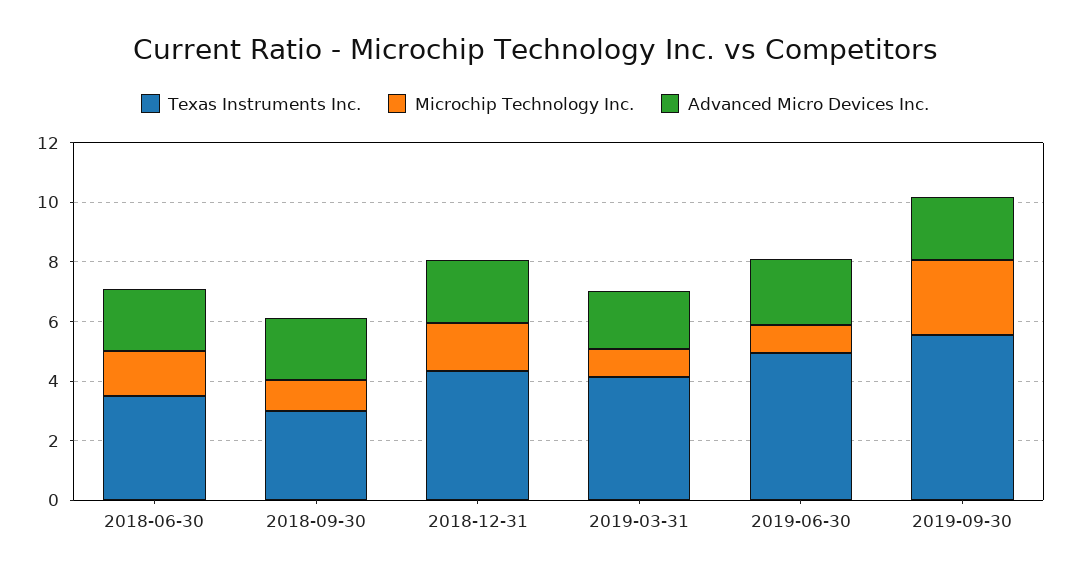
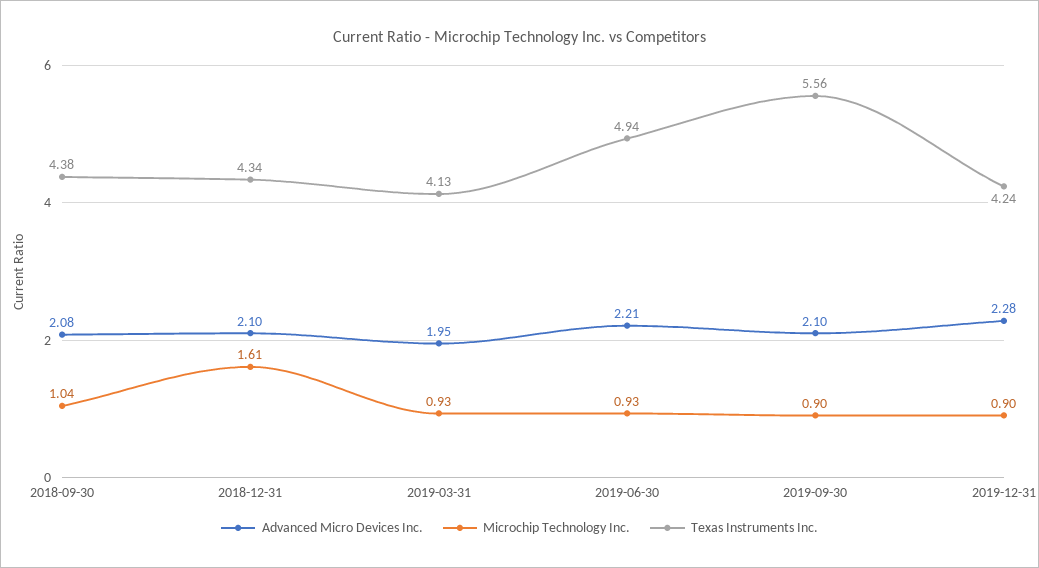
Texas Instruments Inc., 2018-06-30: 3.5 -> none
Microchip Technology Inc., 2018-06-30: 1.5 -> none
Advanced Micro Devices Inc., 2018-06-30: 2 -> none
Texas Instruments Inc., 2018-09-30: 3 -> 4.38
Microchip Technology Inc., 2019-09-30: 2.5 -> 0.9
Advanced Micro Devices Inc., 2019-12-31: none -> 2.28
Microchip Technology Inc., 2019-12-31: none -> 0.9
Texas Instruments Inc., 2019-12-31: none -> 4.24

